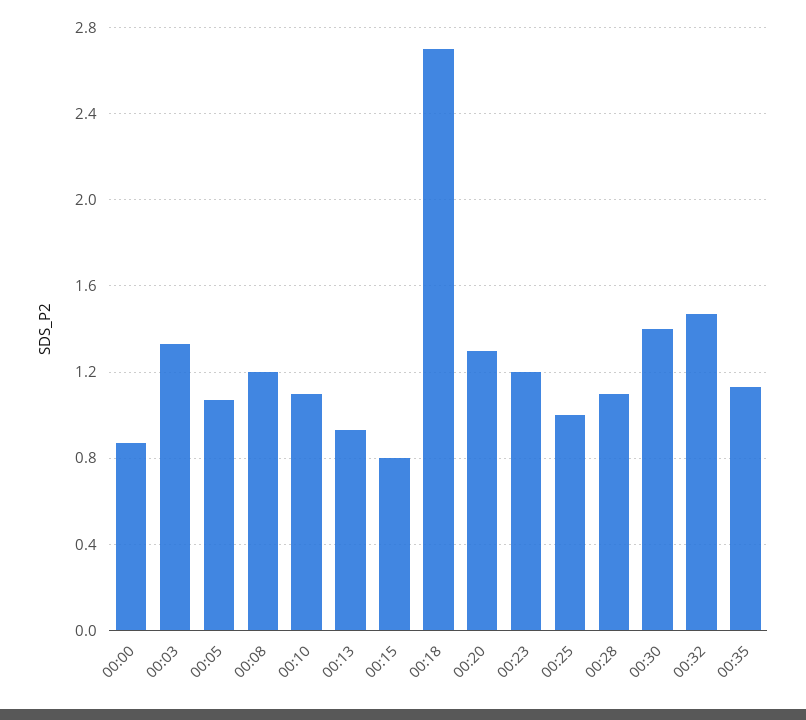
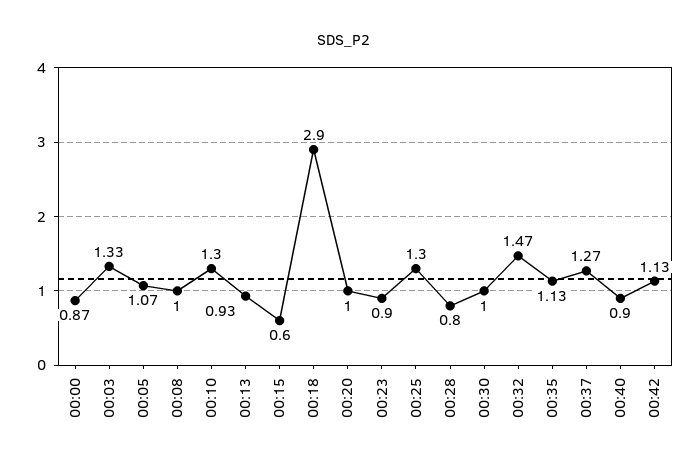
00:08: 1.2 -> 1
00:10: 1.1 -> 1.3
00:15: 0.8 -> 0.6
00:18: 2.7 -> 2.9
00:20: 1.3 -> 1
00:23: 1.2 -> 0.9
00:25: 1 -> 1.3
00:28: 1.1 -> 0.8
00:30: 1.4 -> 1
00:37: none -> 1.27
00:40: none -> 0.9
00:42: none -> 1.13

